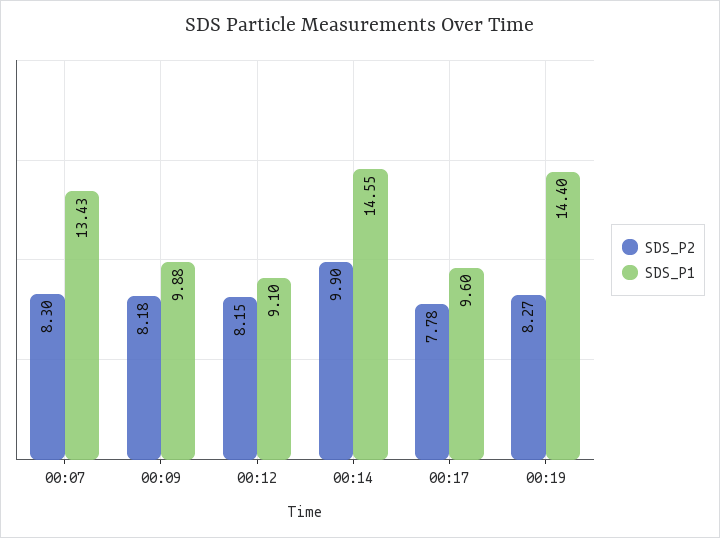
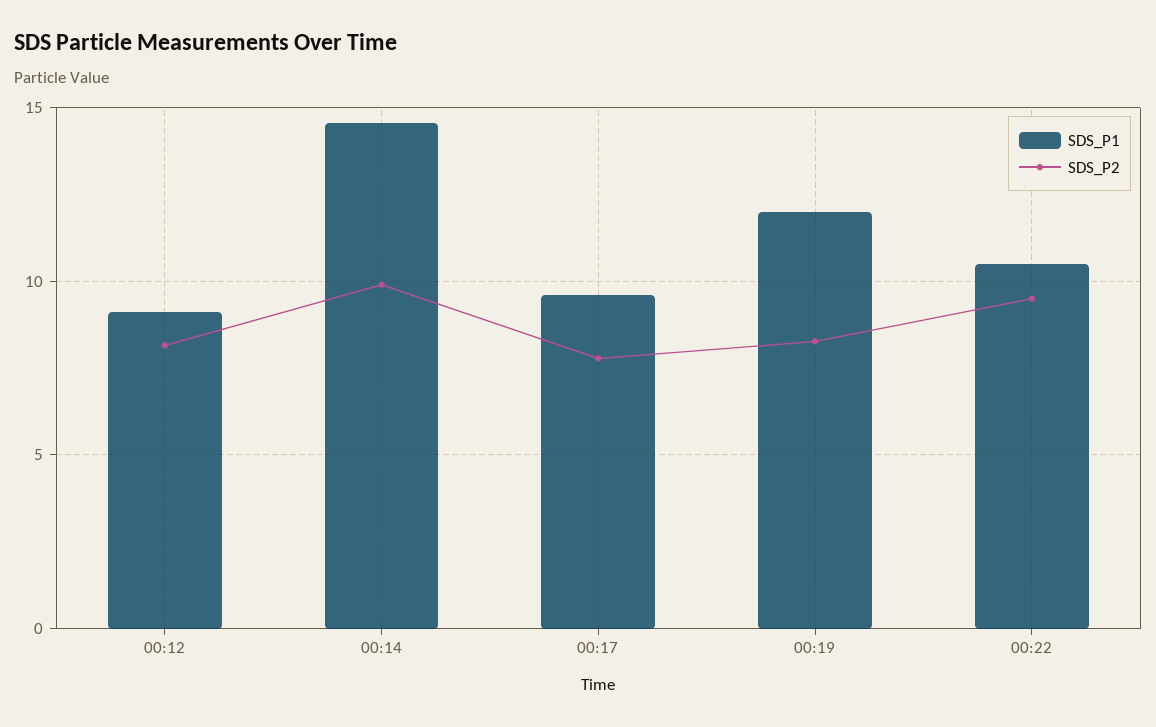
SDS_P2, 00:07: 8.3 -> none
SDS_P1, 00:07: 13.43 -> none
SDS_P2, 00:09: 8.18 -> none
SDS_P1, 00:09: 9.88 -> none
SDS_P1, 00:19: 14.4 -> 12
SDS_P1, 00:22: none -> 10.5
SDS_P2, 00:22: none -> 9.5

